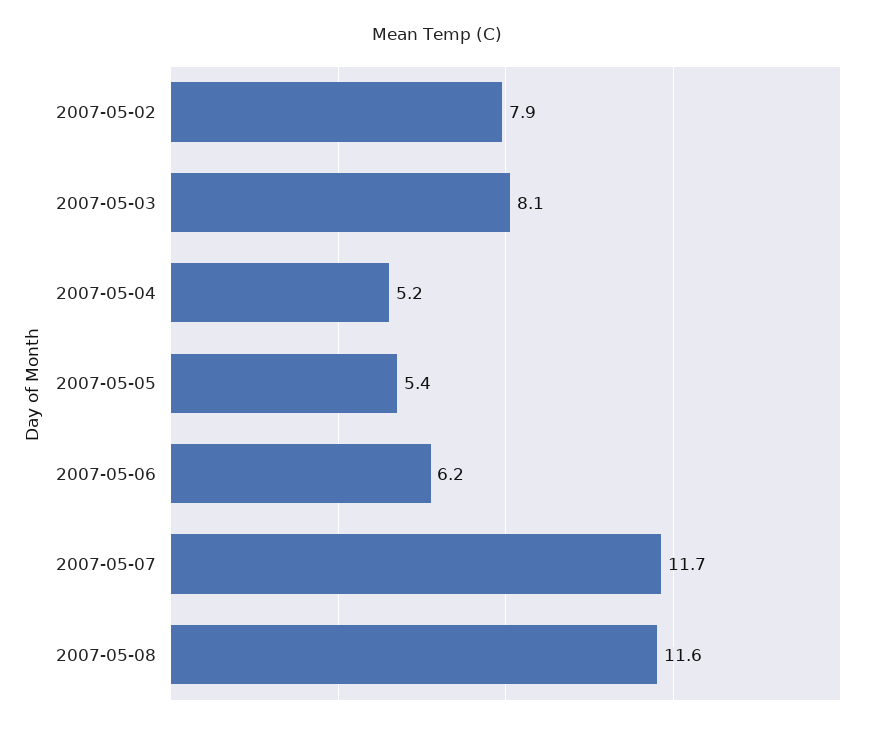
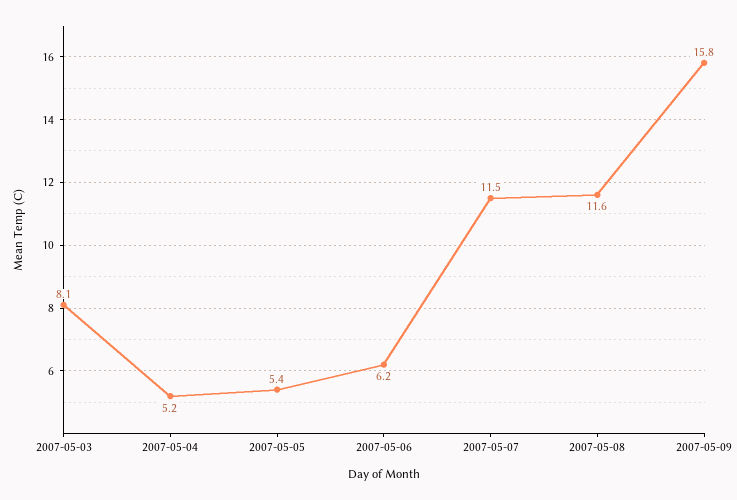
2007-05-02: 7.9 -> none
2007-05-07: 11.7 -> 11.5
2007-05-09: none -> 15.8

